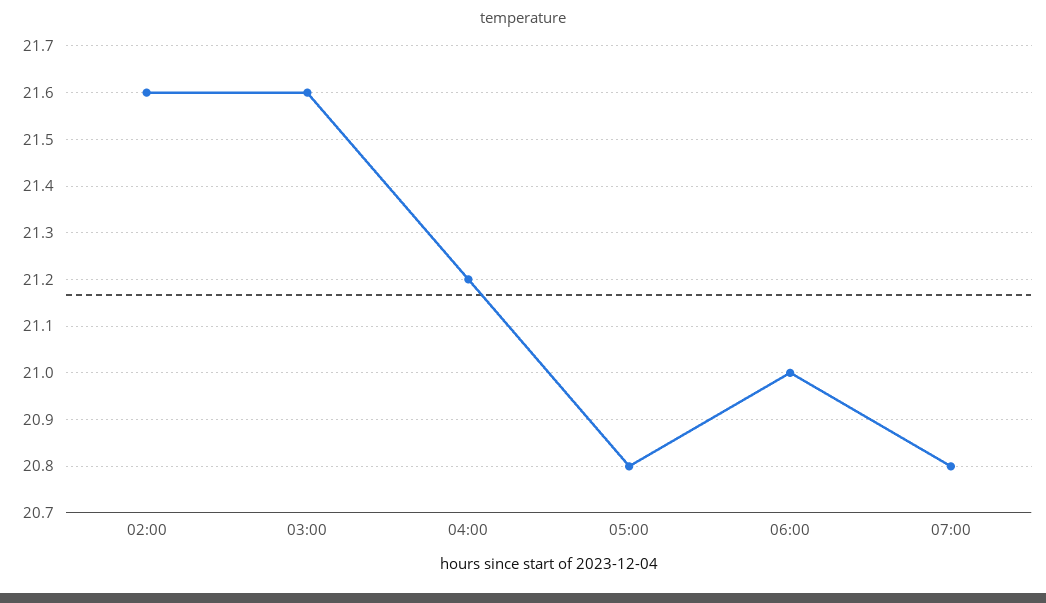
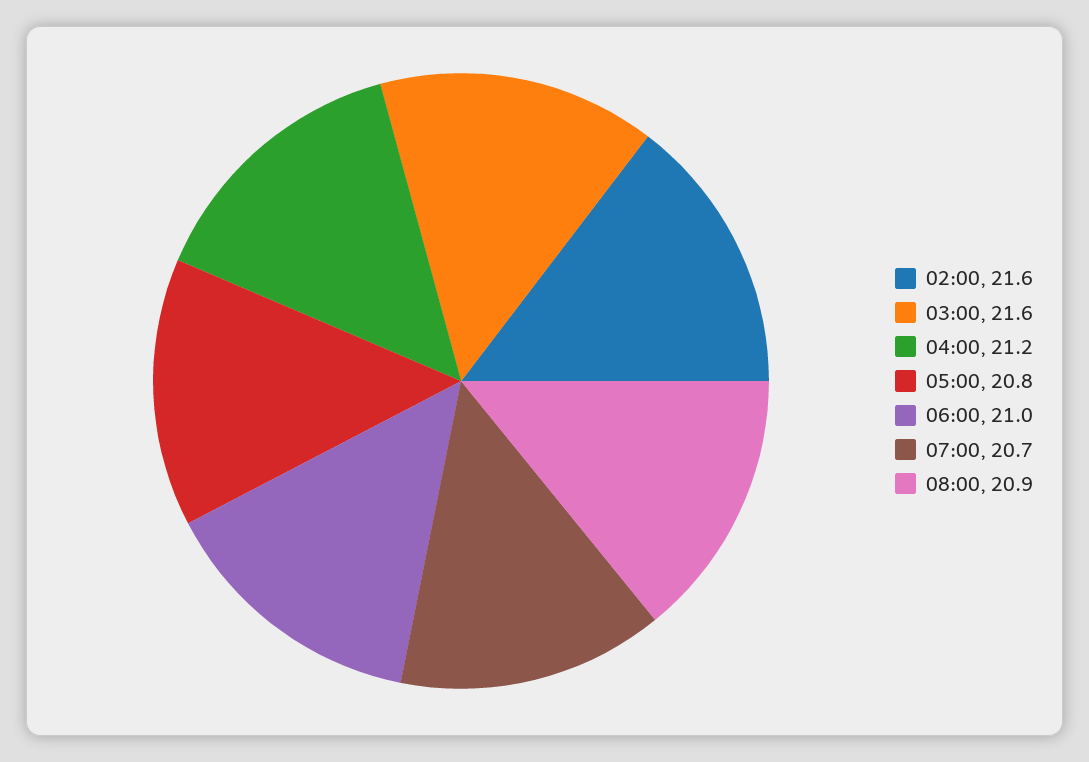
07:00: 20.8 -> 20.7
08:00: none -> 20.9

